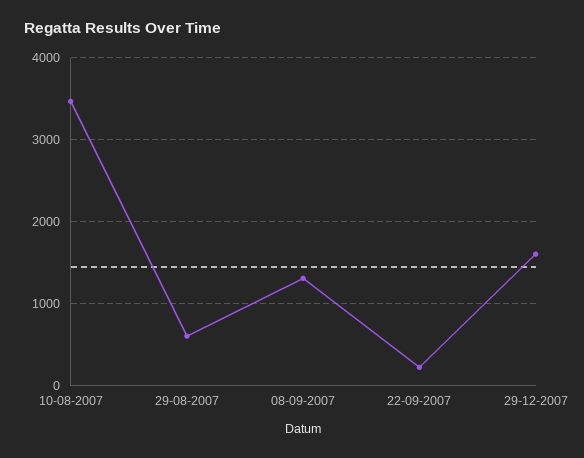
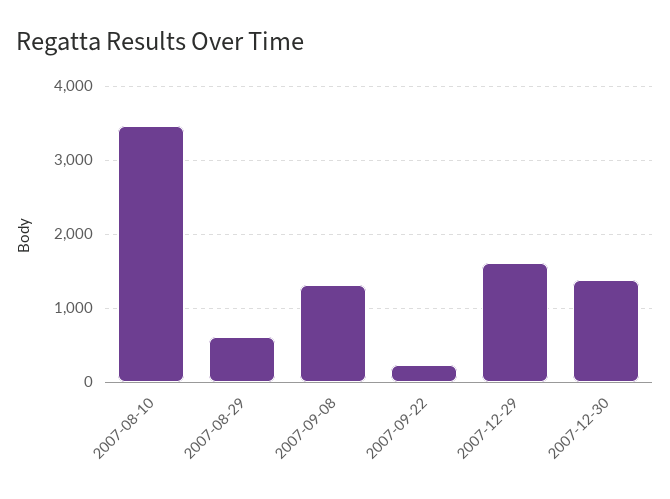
2007-12-30: none -> 1400

